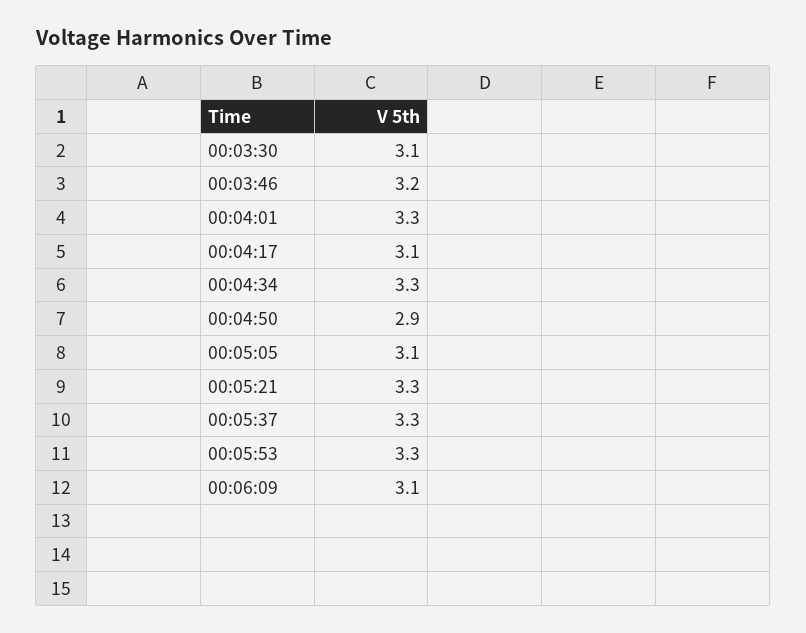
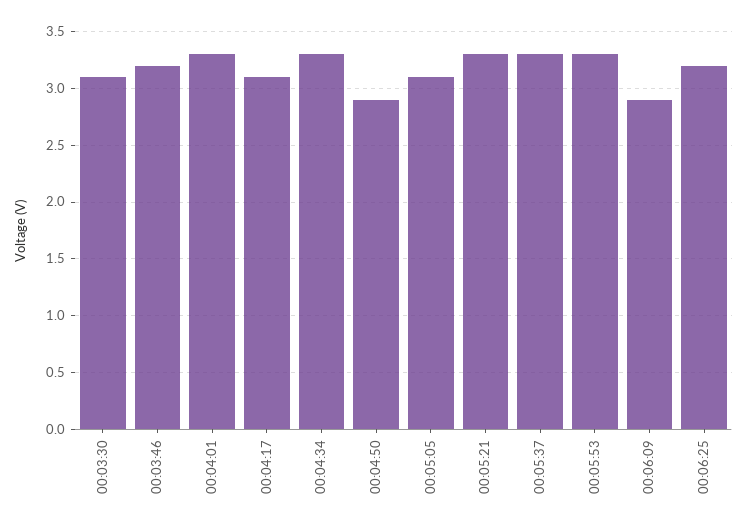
00:06:09: 3.1 -> 2.9
00:06:25: none -> 3.2

